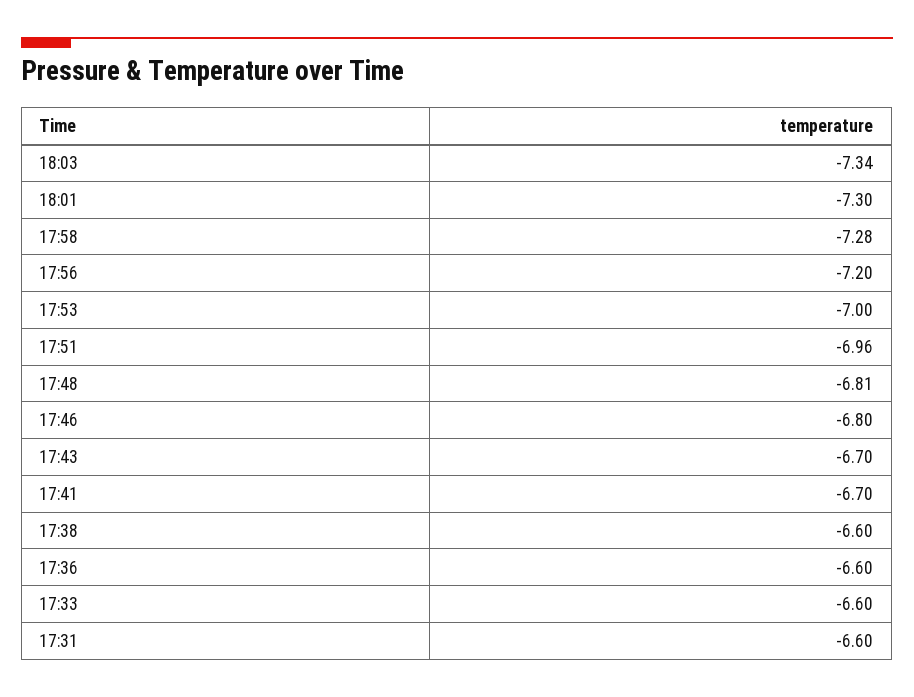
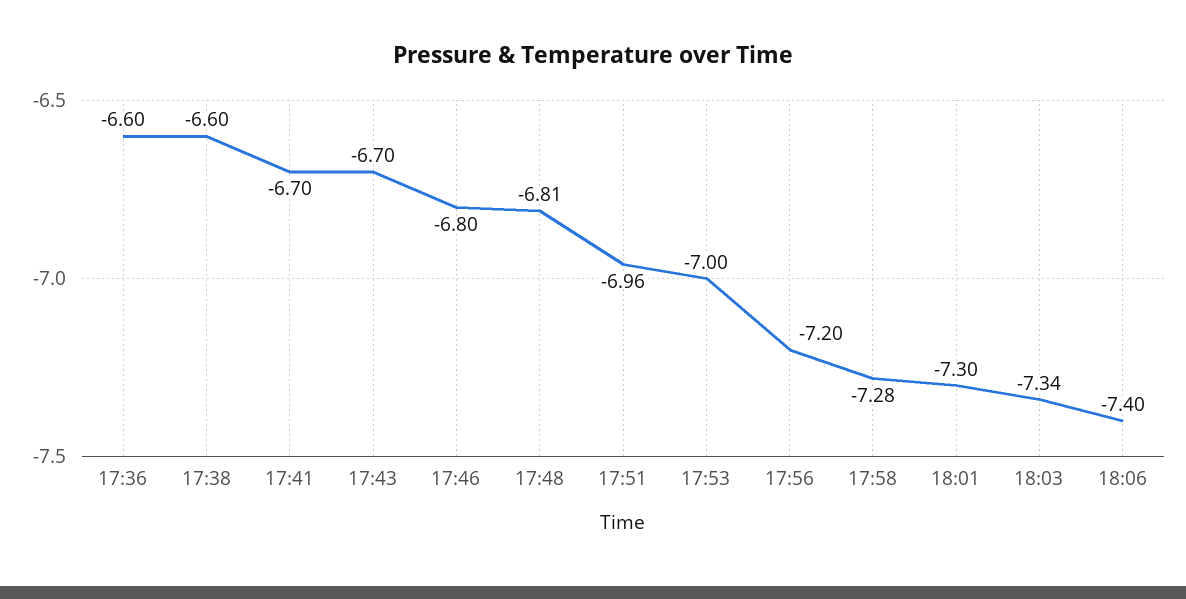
17:33: -6.6 -> none
17:31: -6.6 -> none
18:06: none -> -7.4

